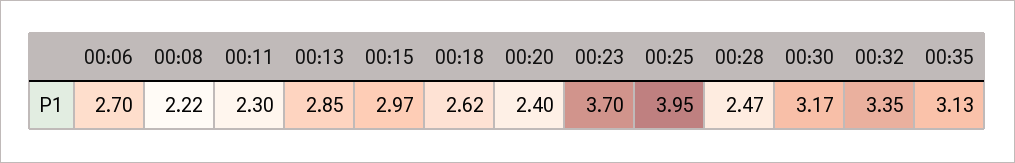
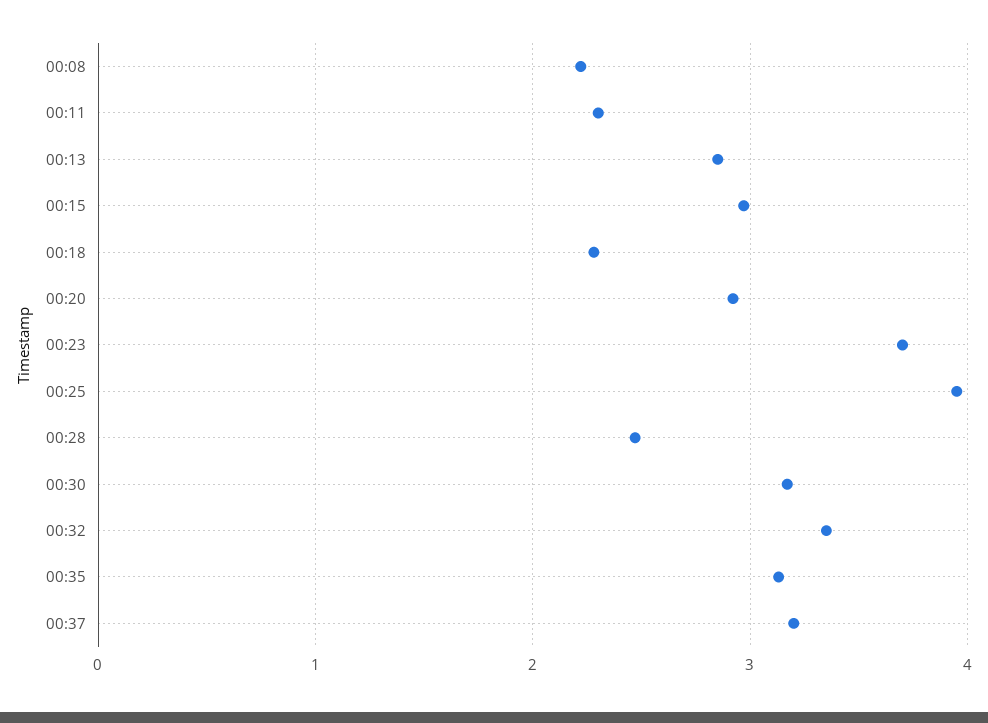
00:06: 2.7 -> none
00:18: 2.62 -> 2.3
00:20: 2.4 -> 2.9
00:37: none -> 3.2

